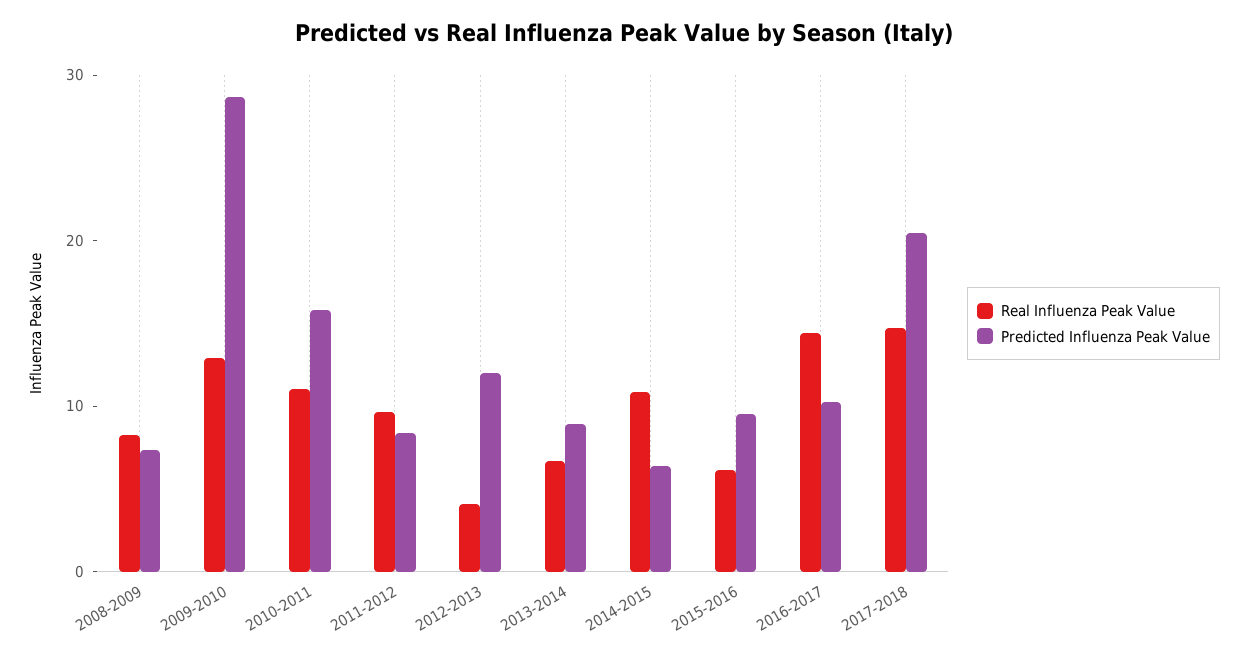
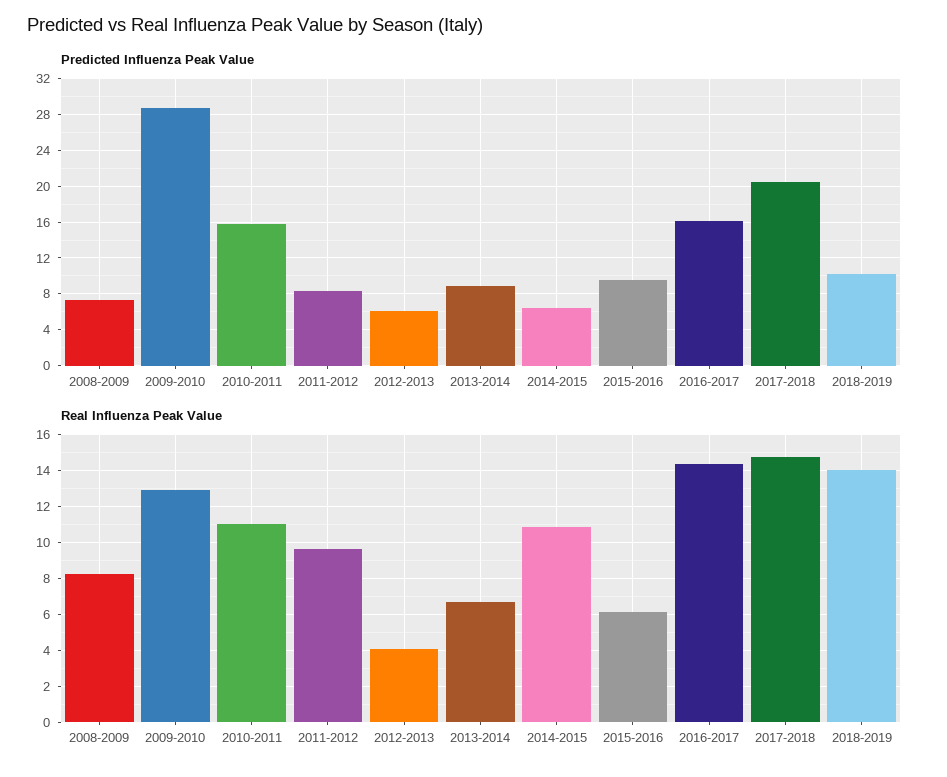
Predicted Influenza Peak Value, 2012-2013: 12 -> 6
Predicted Influenza Peak Value, 2016-2017: 10 -> 16
Predicted Influenza Peak Value, 2018-2019: none -> 10
Real Influenza Peak Value, 2018-2019: none -> 14

